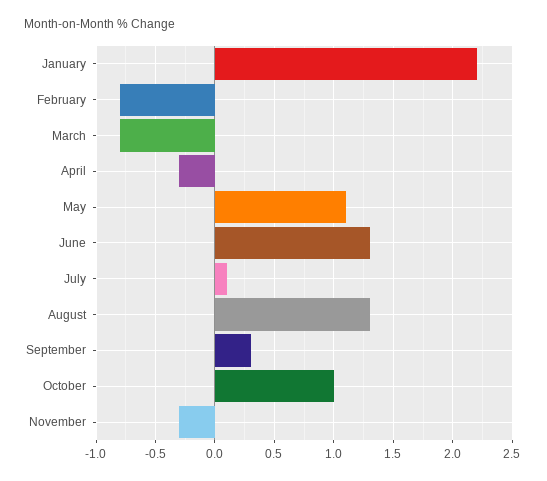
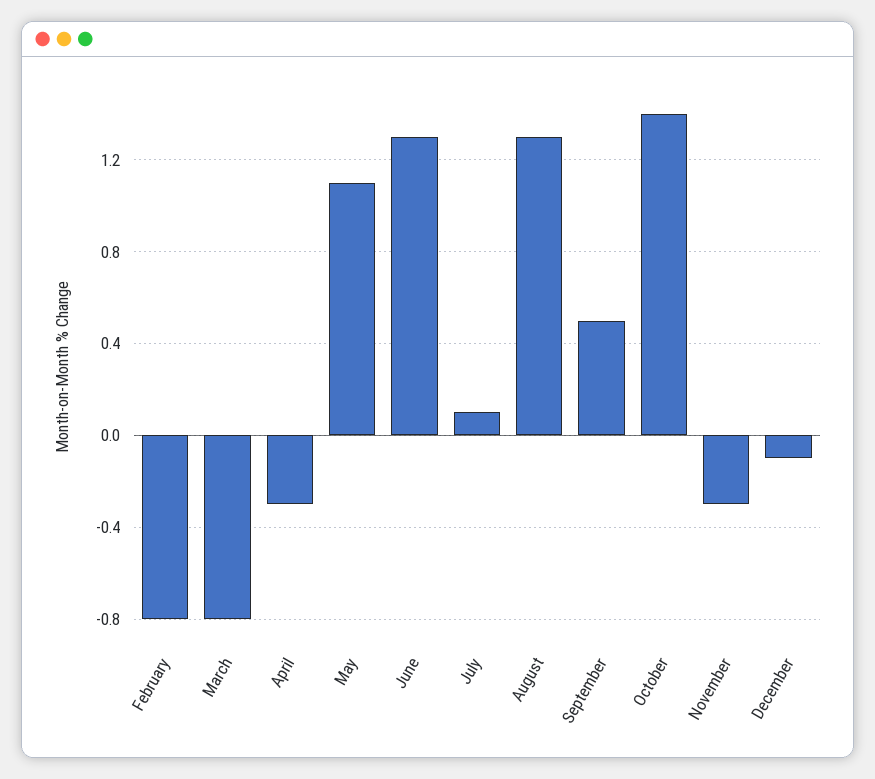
January: 2.2 -> none
September: 0.3 -> 0.5
October: 1 -> 1.4
December: none -> -0.1

